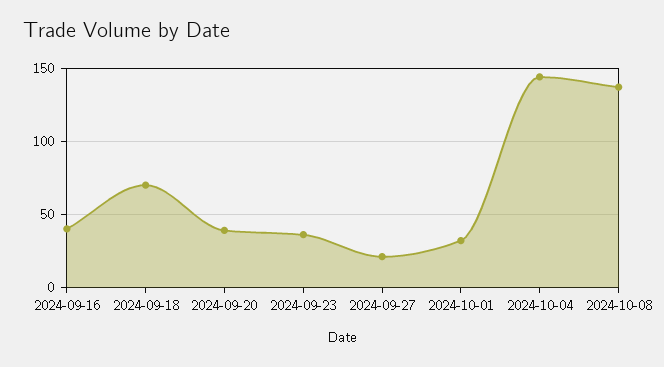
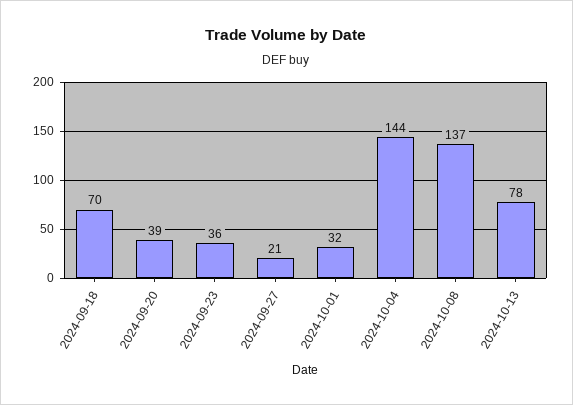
2024-09-16: 40 -> none
2024-10-13: none -> 78

